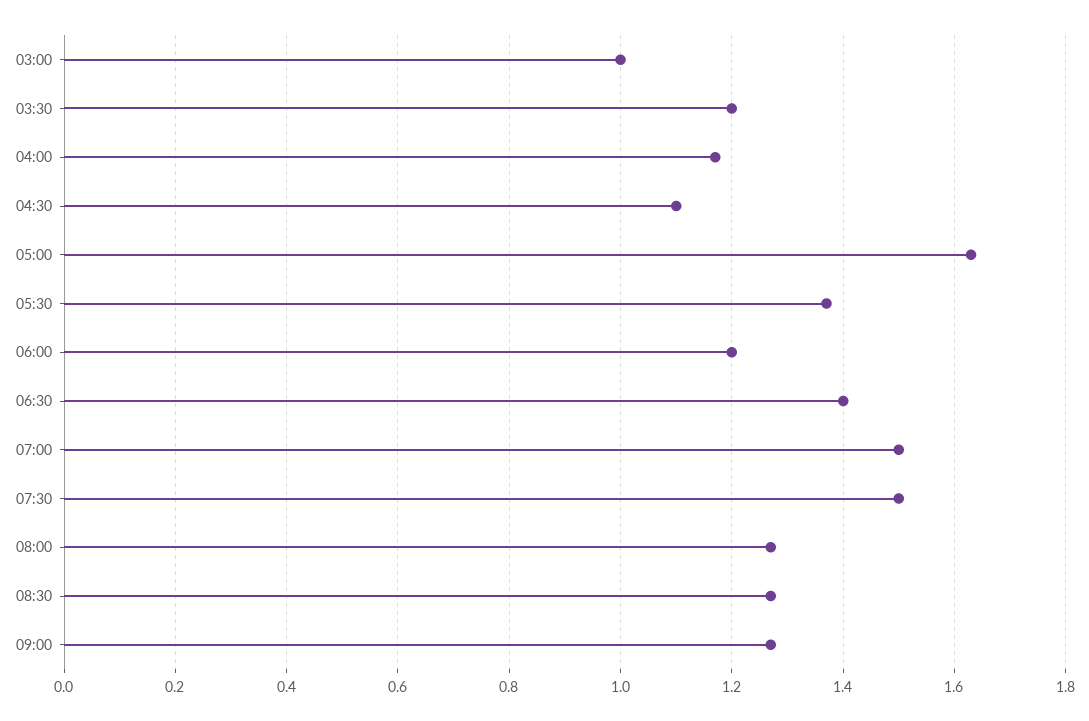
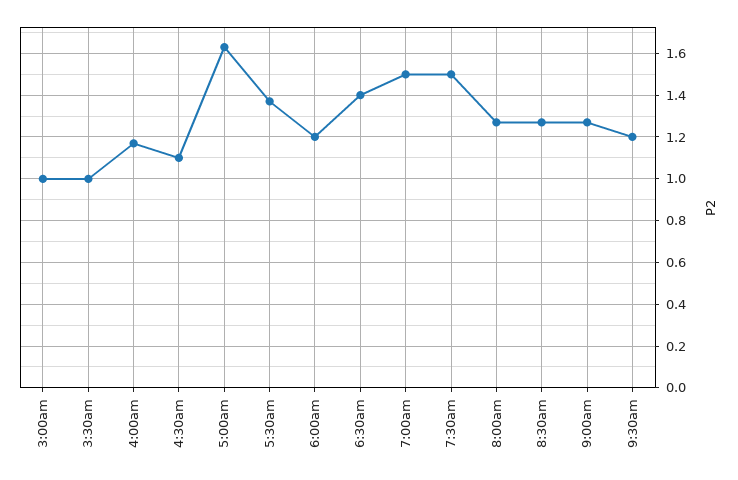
03:30: 1.2 -> 1
9:30am: none -> 1.2

